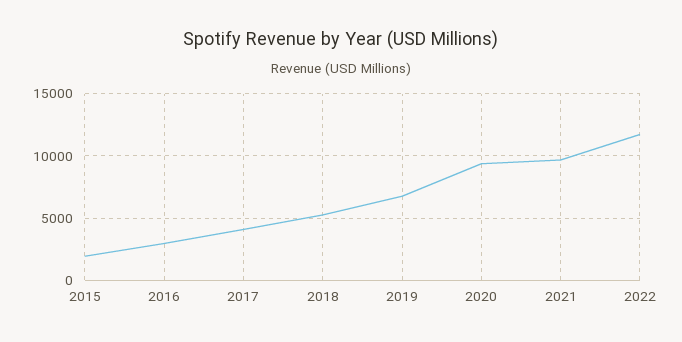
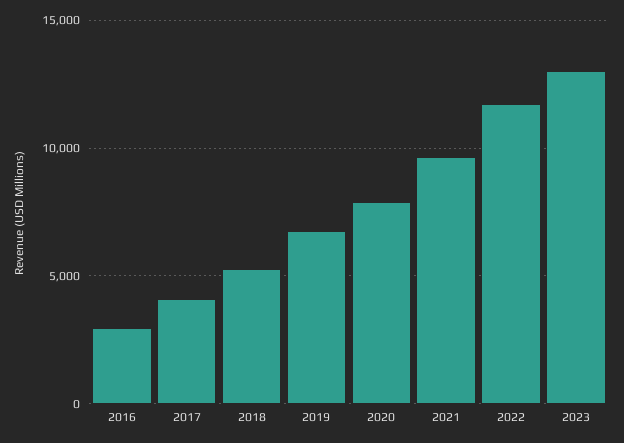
2015: 2000 -> none
2020: 9500 -> 8000
2023: none -> 13000

